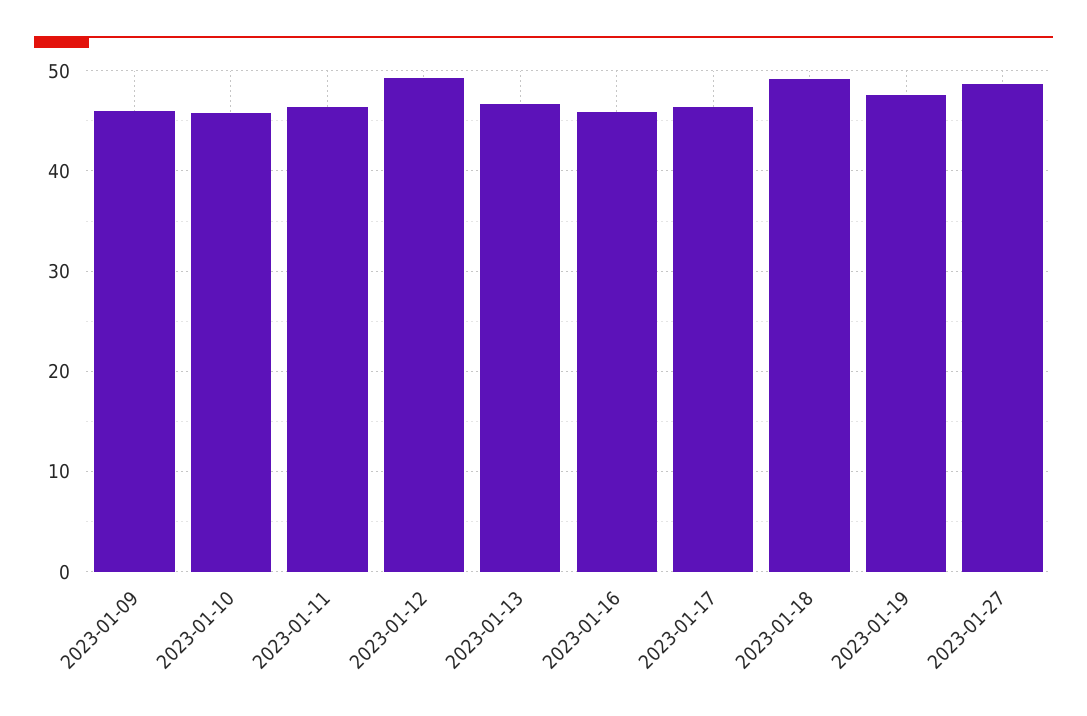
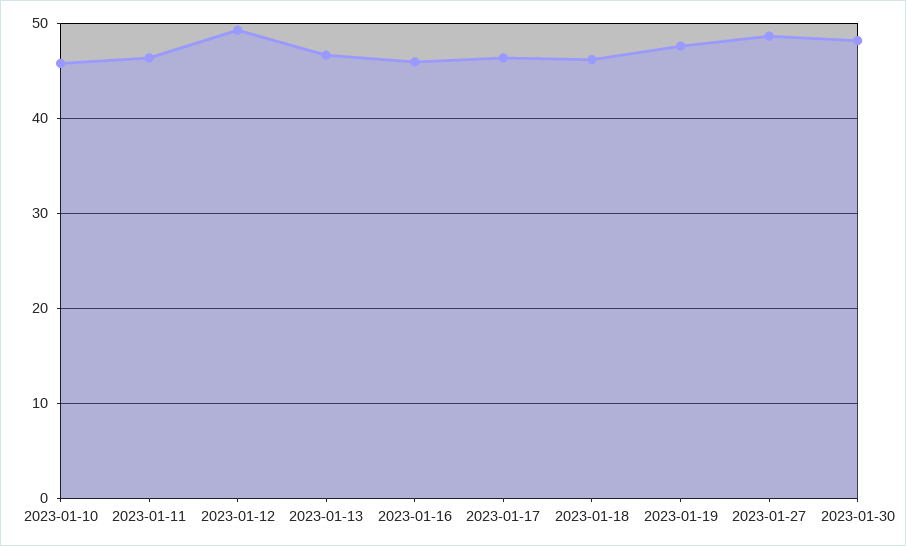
2023-01-09: 46 -> none
2023-01-18: 49 -> 46
2023-01-30: none -> 48

